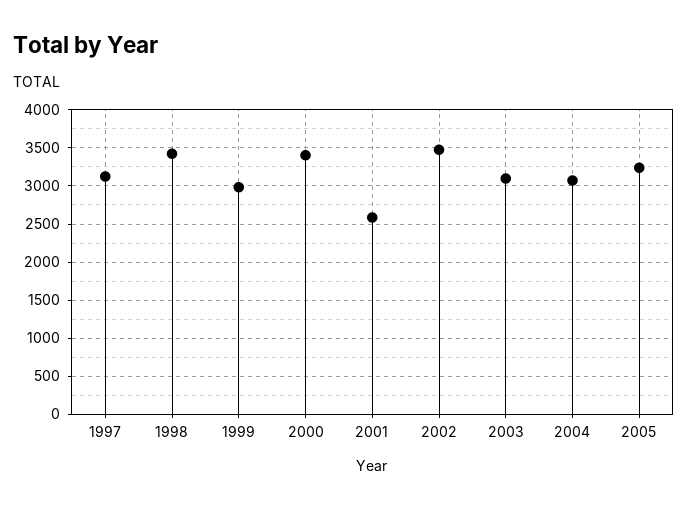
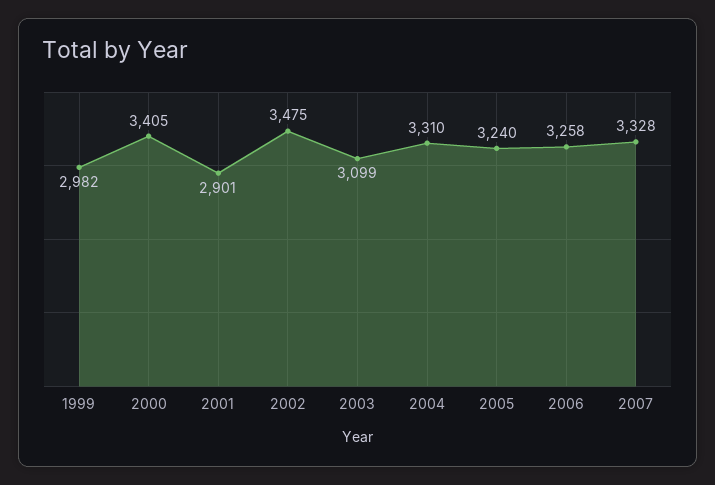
1997: 3100 -> none
1998: 3400 -> none
2001: 2600 -> 2901
2004: 3100 -> 3310
2006: none -> 3258
2007: none -> 3328

